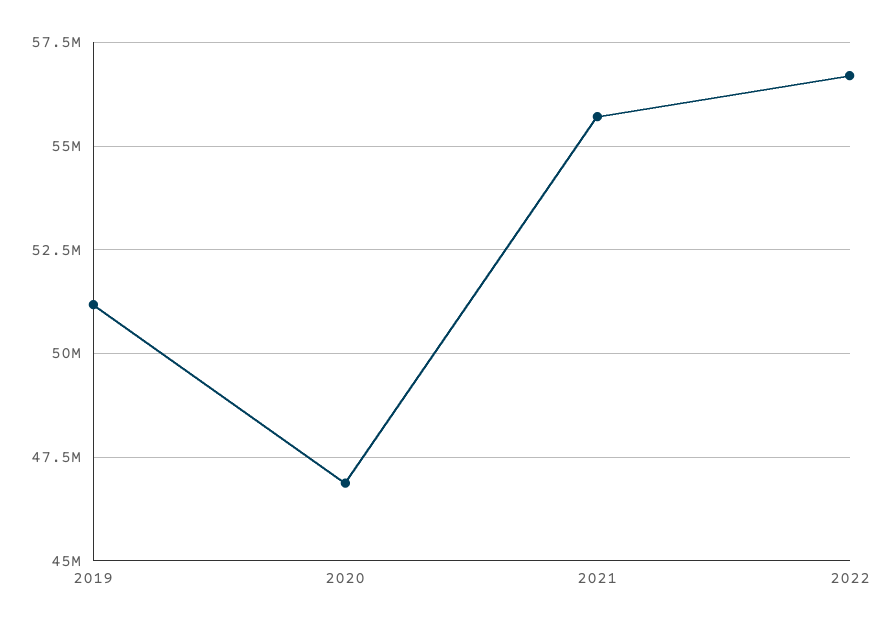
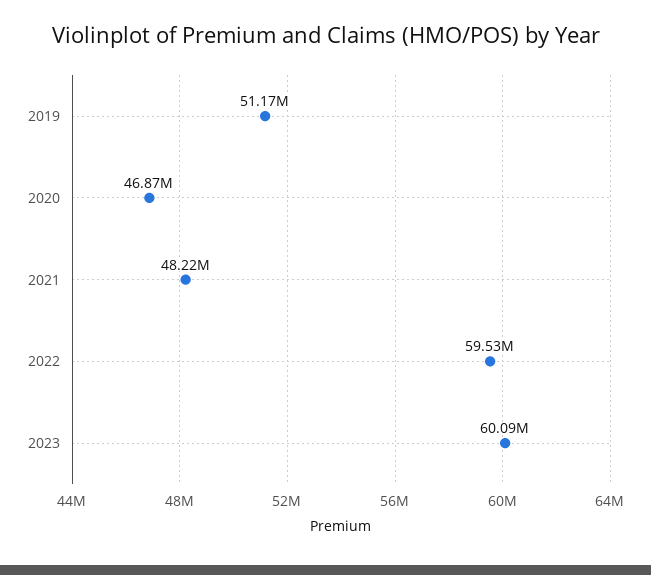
2021: 55750000 -> 48220000
2022: 56750000 -> 59530000
2023: none -> 60090000

